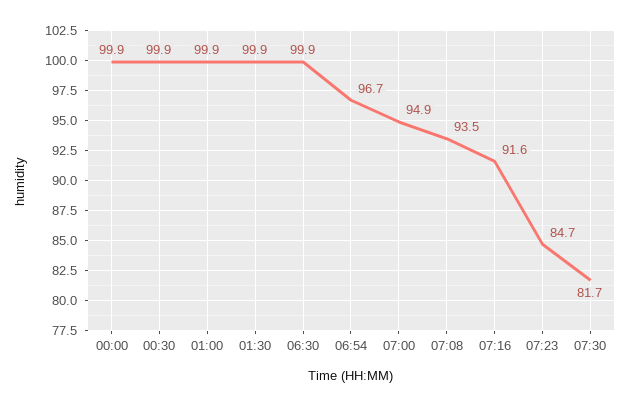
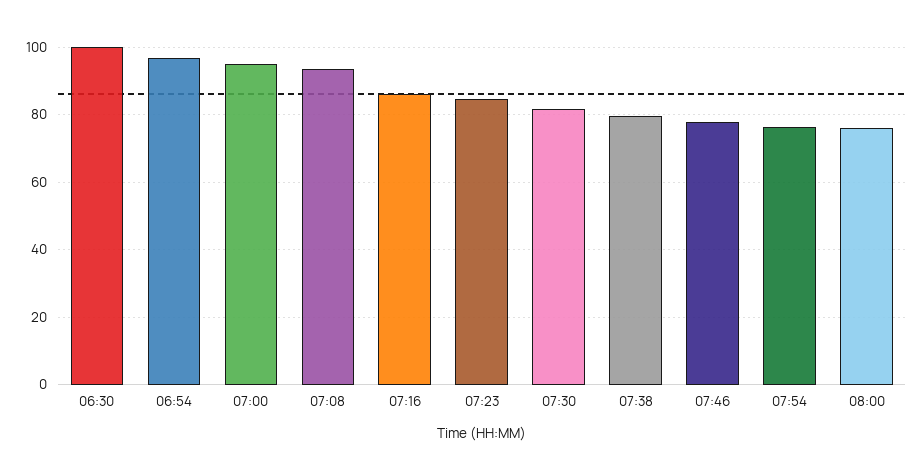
00:00: 99.9 -> none
00:30: 99.9 -> none
01:00: 99.9 -> none
01:30: 99.9 -> none
07:16: 91.6 -> 86
07:38: none -> 80
07:46: none -> 78
07:54: none -> 76
08:00: none -> 76

